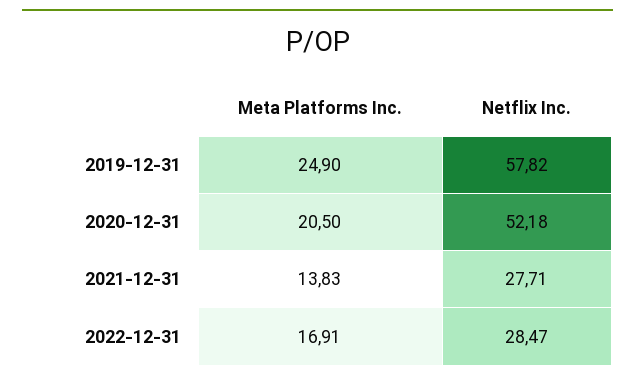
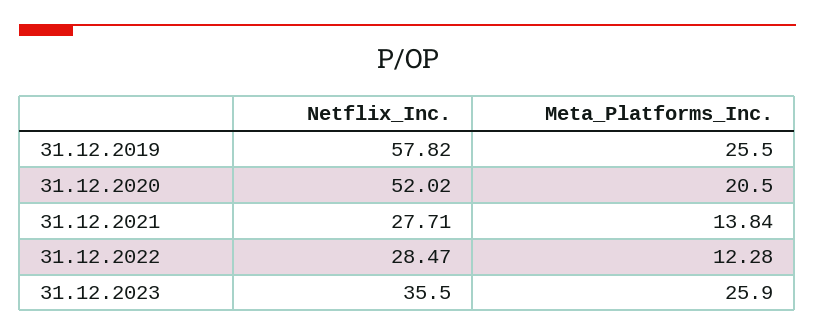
Meta Platforms Inc., 2019-12-31: 24.9 -> 25.5
Netflix Inc., 2020-12-31: 52.18 -> 52.02
Meta Platforms Inc., 2021-12-31: 13.83 -> 13.84
Meta Platforms Inc., 2022-12-31: 16.91 -> 12.28
Netflix Inc., 31.12.2023: none -> 35.5
Meta Platforms Inc., 31.12.2023: none -> 25.9

